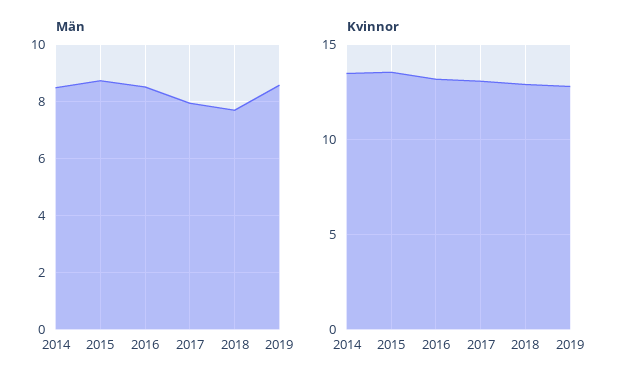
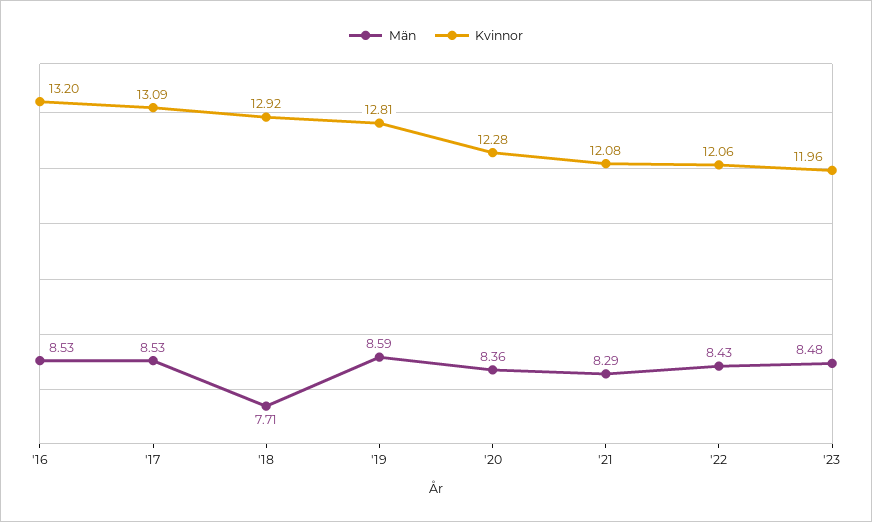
Män, 2014: 8.5 -> none
Män, 2015: 8.75 -> none
Män, 2017: 8 -> 8.53
Kvinnor, 2014: 13.5 -> none
Kvinnor, 2015: 13.5 -> none
Män, '20: none -> 8.36
Kvinnor, '20: none -> 12.28
Män, '21: none -> 8.29
Kvinnor, '21: none -> 12.08
Män, '22: none -> 8.43
Kvinnor, '22: none -> 12.06
Män, '23: none -> 8.48
Kvinnor, '23: none -> 11.96

